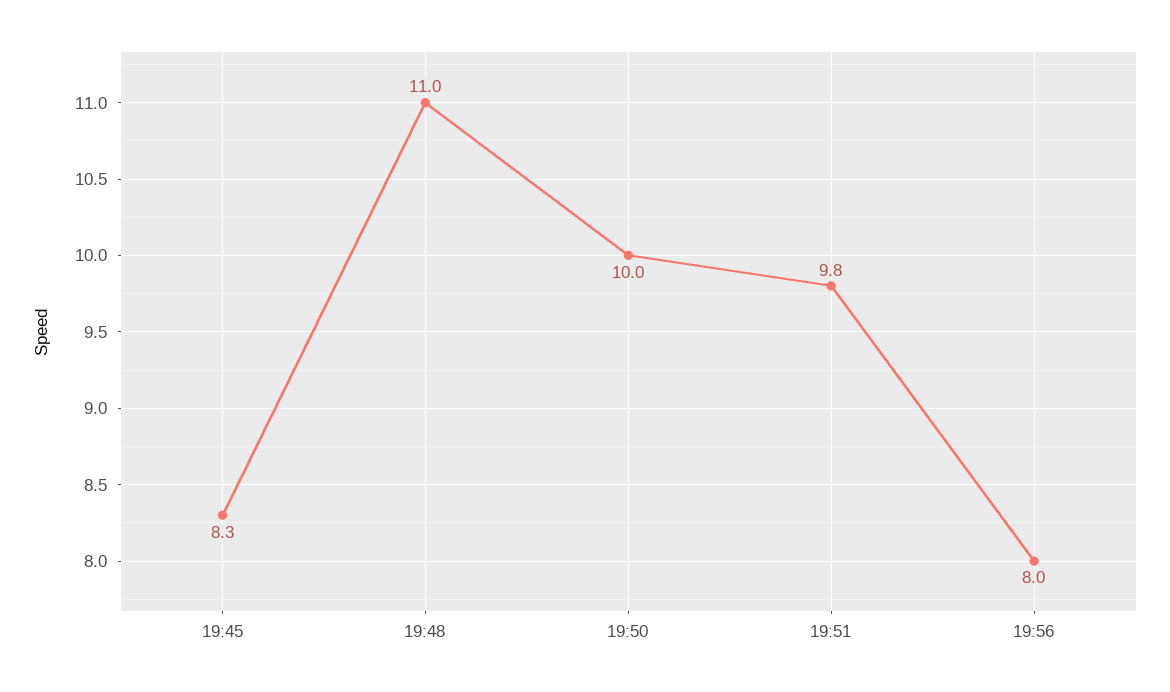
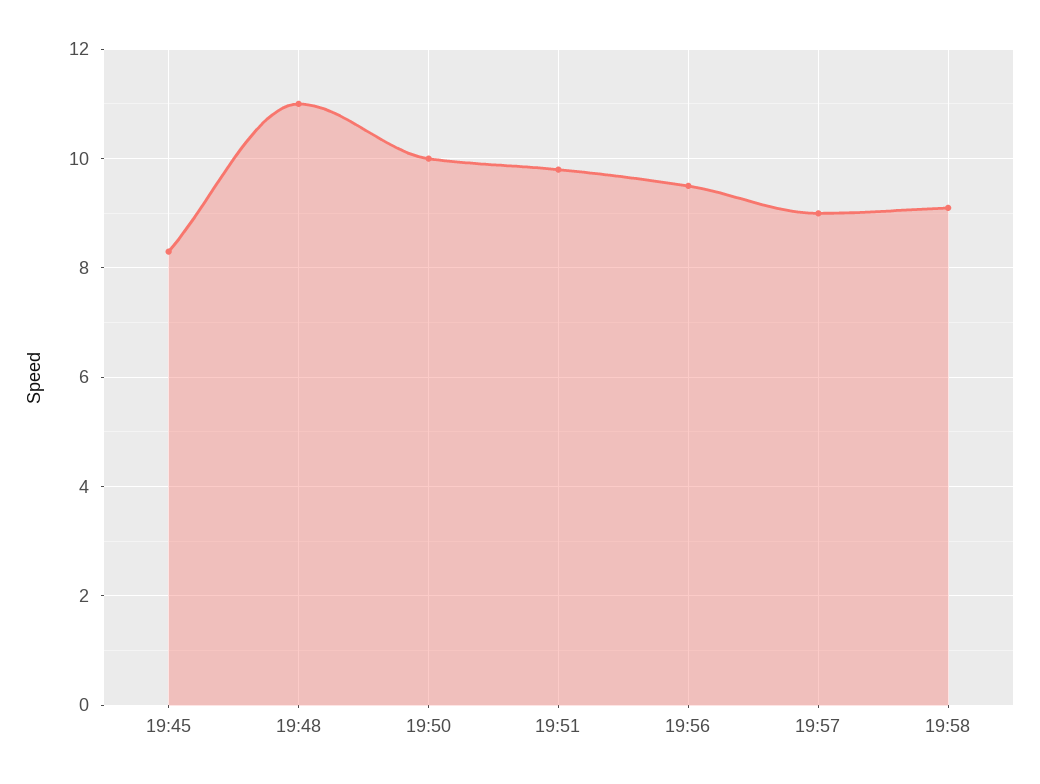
19:56: 8 -> 9.5
19:57: none -> 9
19:58: none -> 9

